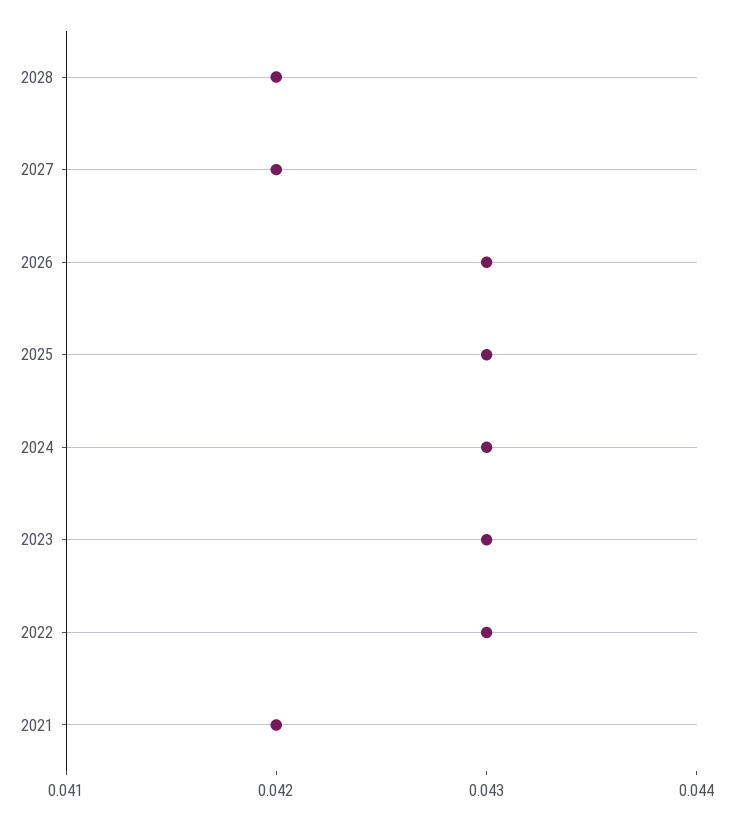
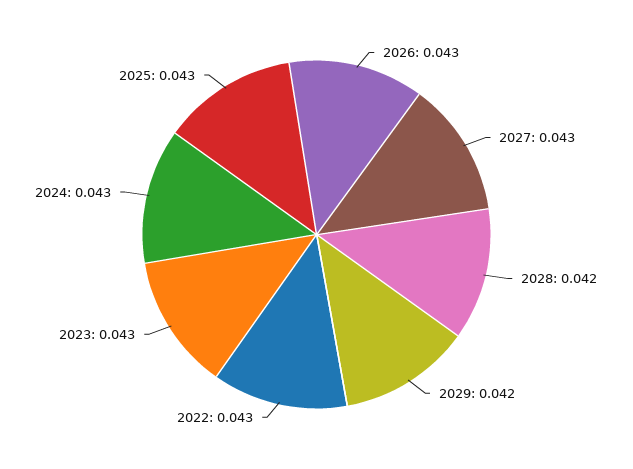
2027: 0.042 -> 0.043
2021: 0.042 -> none
2029: none -> 0.042

